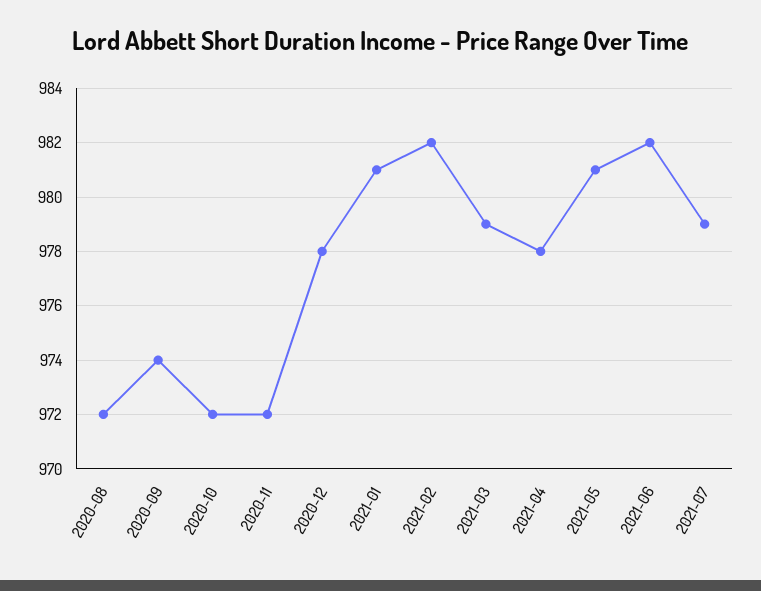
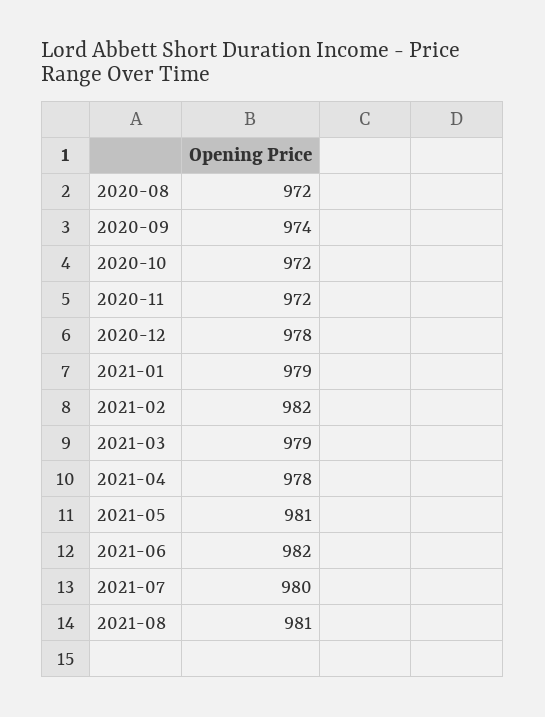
2021-01: 981 -> 979
2021-07: 979 -> 980
2021-08: none -> 981

